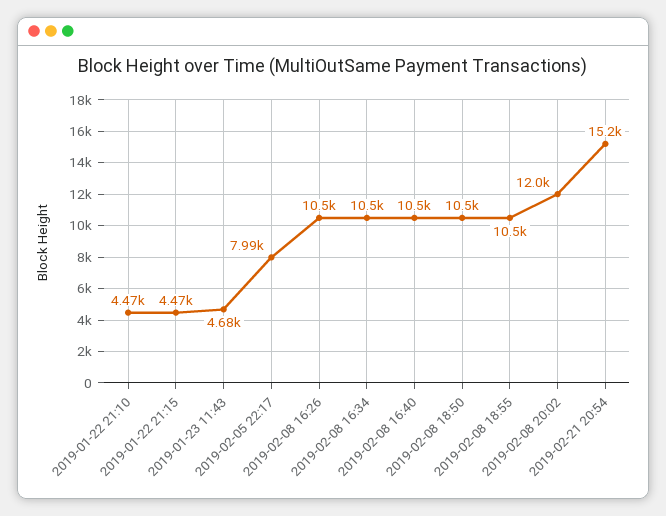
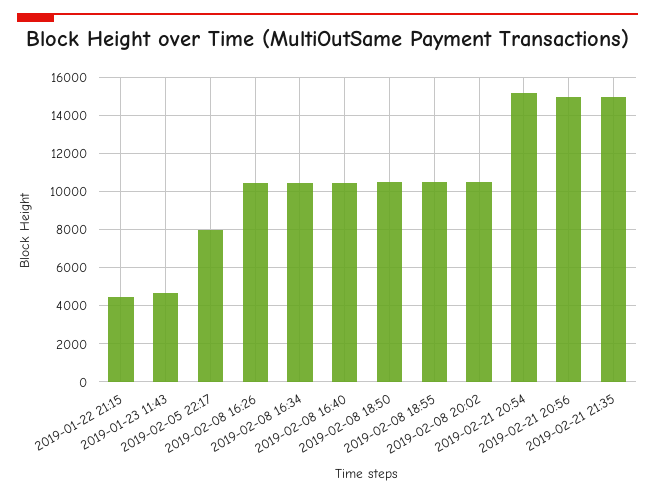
2019-01-22 21:10: 4470 -> none
2019-02-08 20:02: 12000 -> 10500
2019-02-21 20:56: none -> 15000
2019-02-21 21:35: none -> 15000

